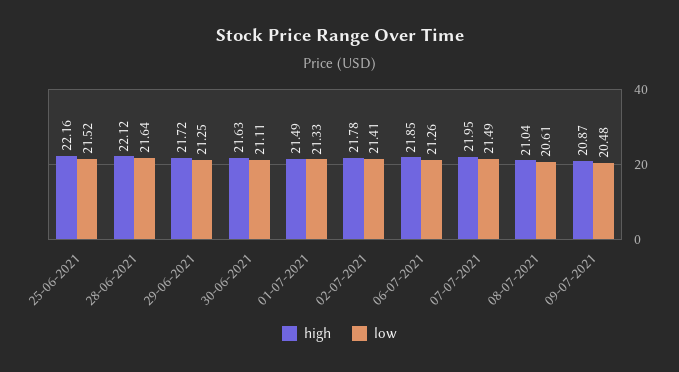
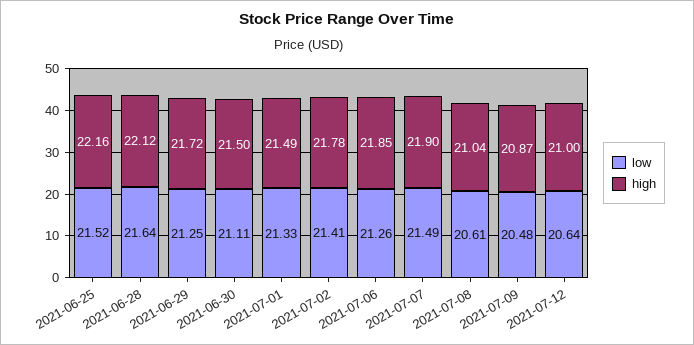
high, 30-06-2021: 21.63 -> 21.5
high, 07-07-2021: 21.95 -> 21.9
low, 2021-07-12: none -> 20.64
high, 2021-07-12: none -> 21

